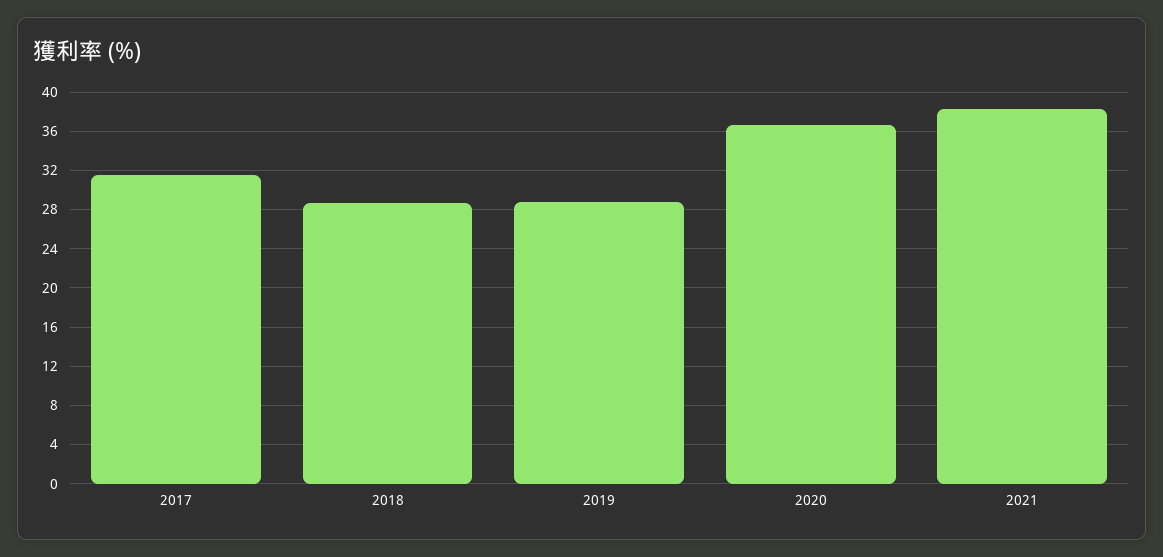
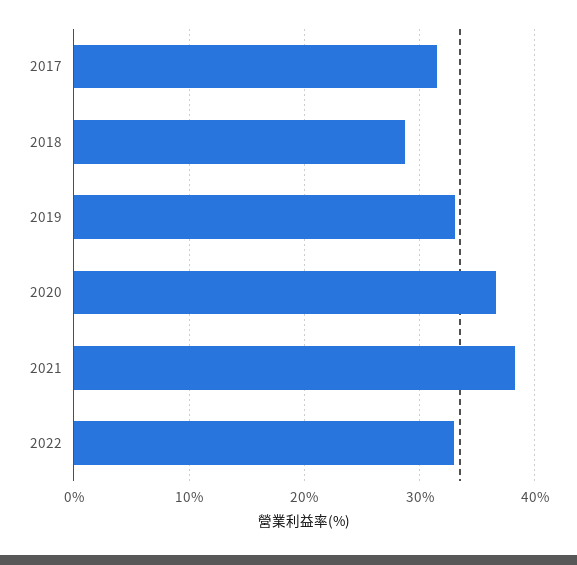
2019: 29 -> 33
2022: none -> 33

